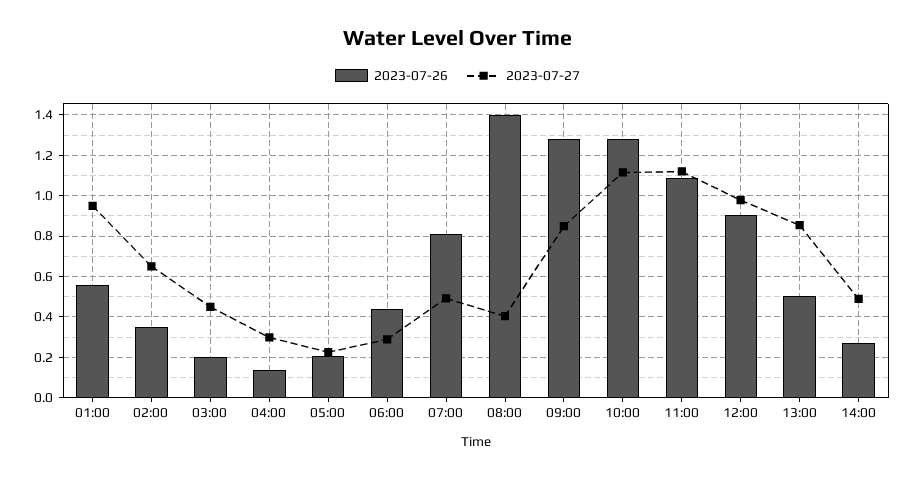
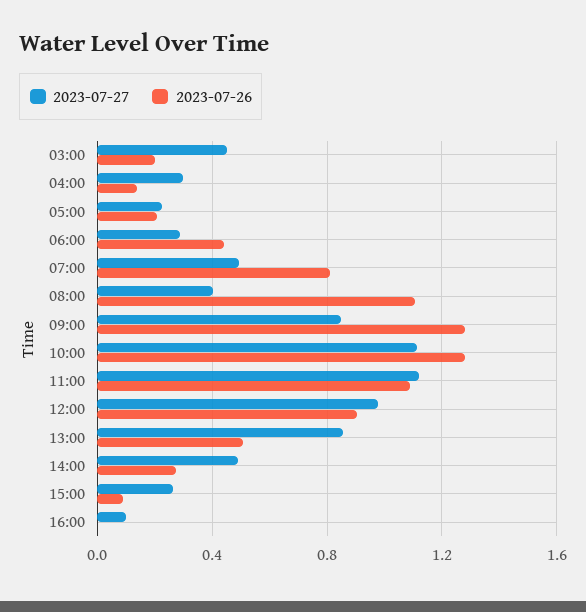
2023-07-26, 01:00: 0.55 -> none
2023-07-27, 01:00: 0.95 -> none
2023-07-26, 02:00: 0.35 -> none
2023-07-27, 02:00: 0.65 -> none
2023-07-26, 08:00: 1.4 -> 1.1
2023-07-27, 15:00: none -> 0.25
2023-07-26, 15:00: none -> 0.1
2023-07-27, 16:00: none -> 0.1
2023-07-26, 16:00: none -> 0

